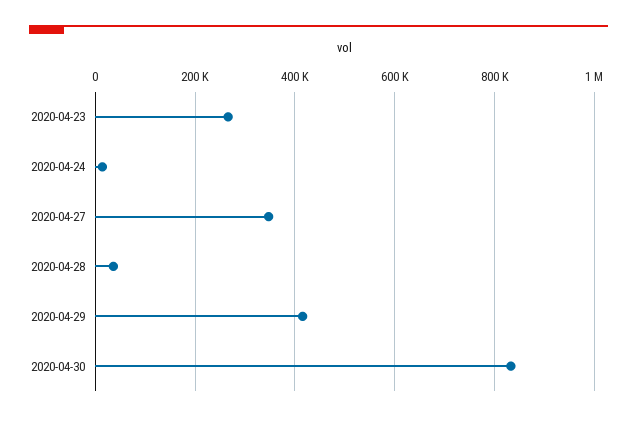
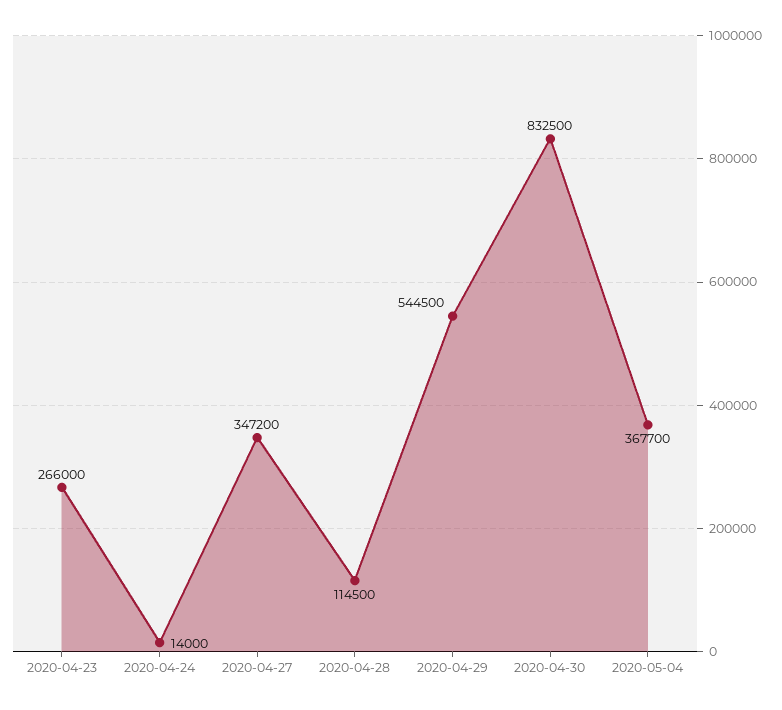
2020-04-28: 40000 -> 114500
2020-04-29: 420000 -> 544500
2020-05-04: none -> 367700

